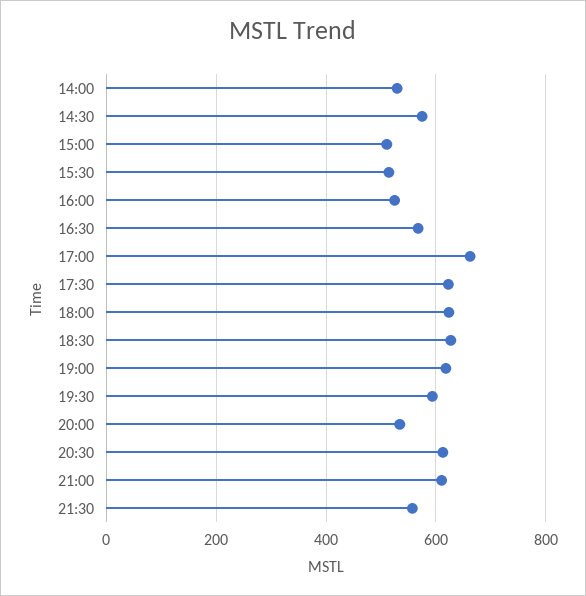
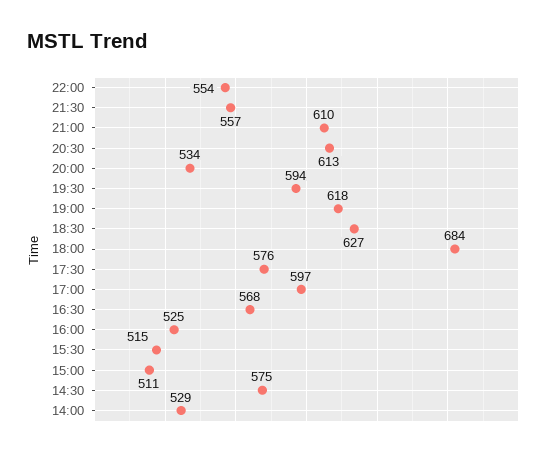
17:00: 660 -> 597
17:30: 620 -> 576
18:00: 620 -> 684
22:00: none -> 554

